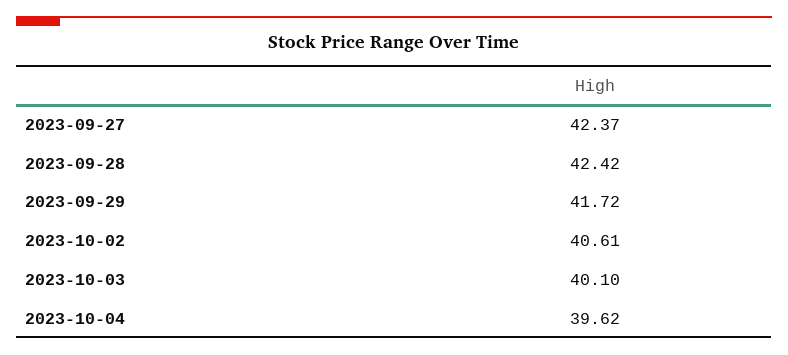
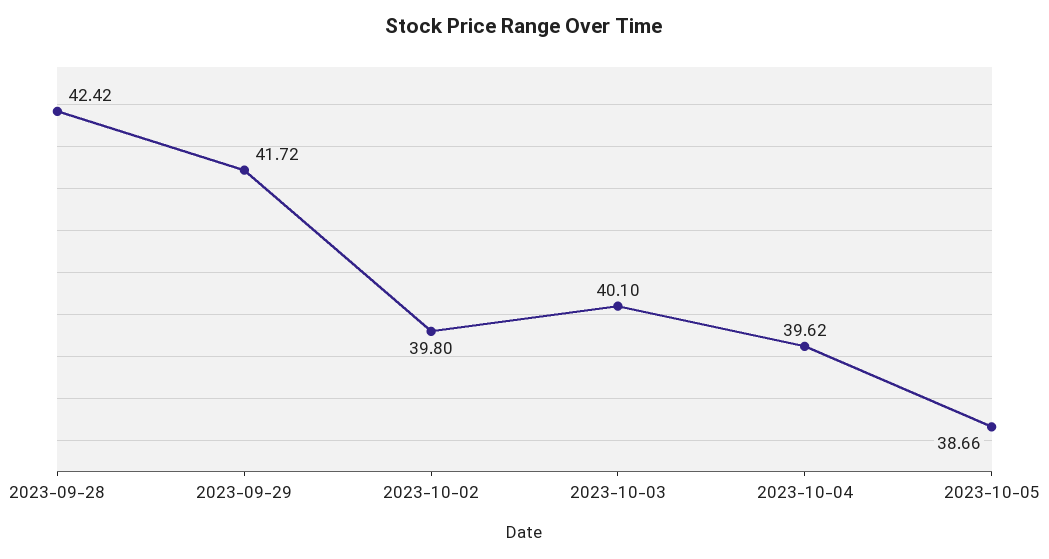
2023-09-27: 42.37 -> none
2023-10-02: 40.61 -> 39.8
2023-10-05: none -> 38.66

